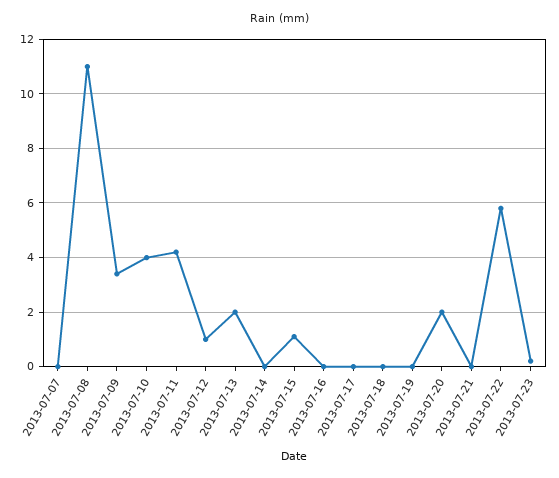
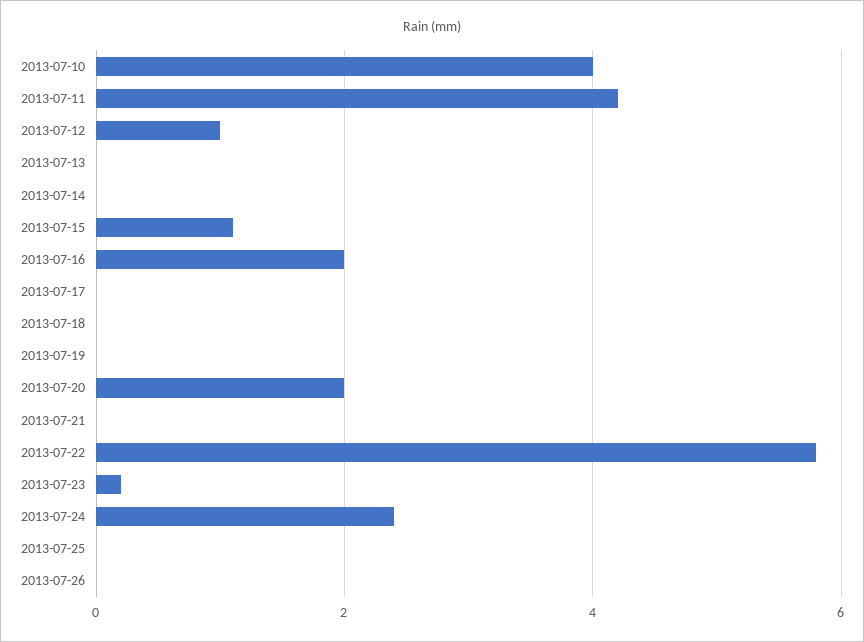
2013-07-07: 0 -> none
2013-07-08: 11 -> none
2013-07-09: 3.5 -> none
2013-07-13: 2 -> 0
2013-07-16: 0 -> 2
2013-07-24: none -> 2.5
2013-07-25: none -> 0
2013-07-26: none -> 0

